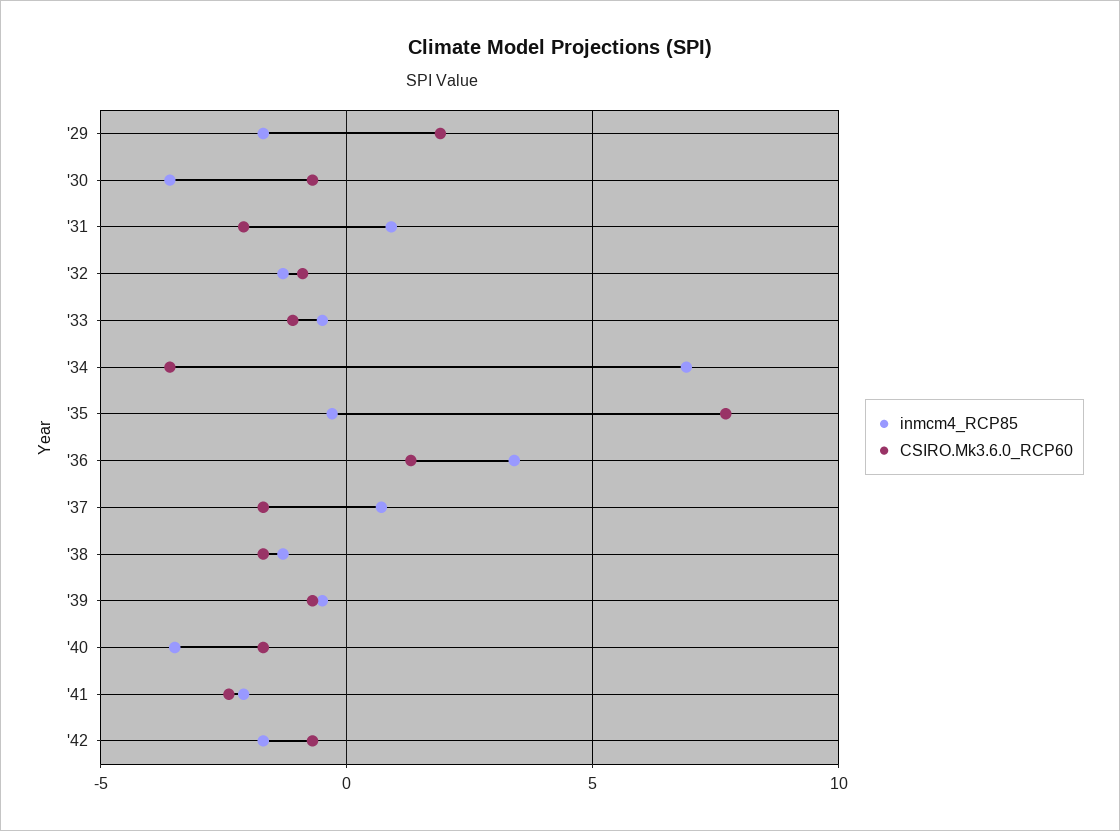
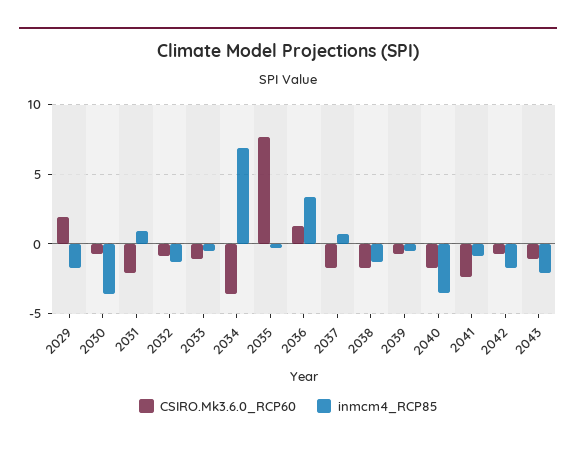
inmcm4_RCP85, '41: -2 -> -1
CSIRO.Mk3.6.0_RCP60, 2043: none -> -1
inmcm4_RCP85, 2043: none -> -2

